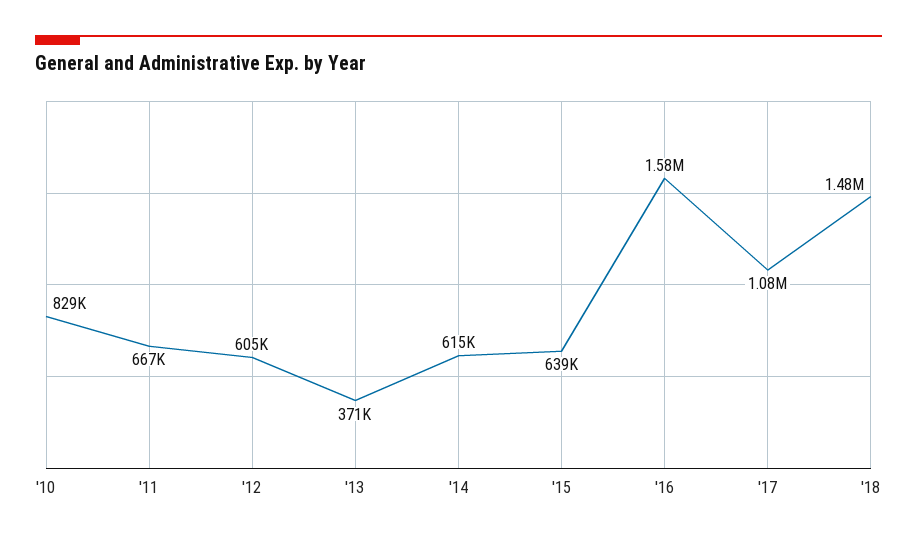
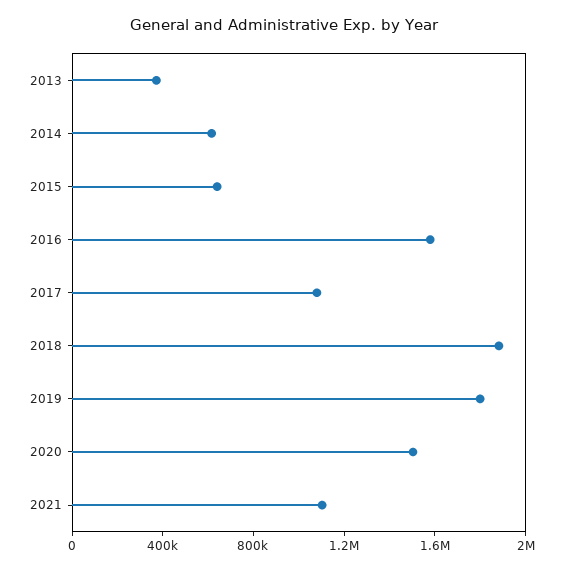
'10: 829000 -> none
'11: 667000 -> none
'12: 605000 -> none
'18: 1480000 -> 1900000
2019: none -> 1800000
2020: none -> 1500000
2021: none -> 1100000

